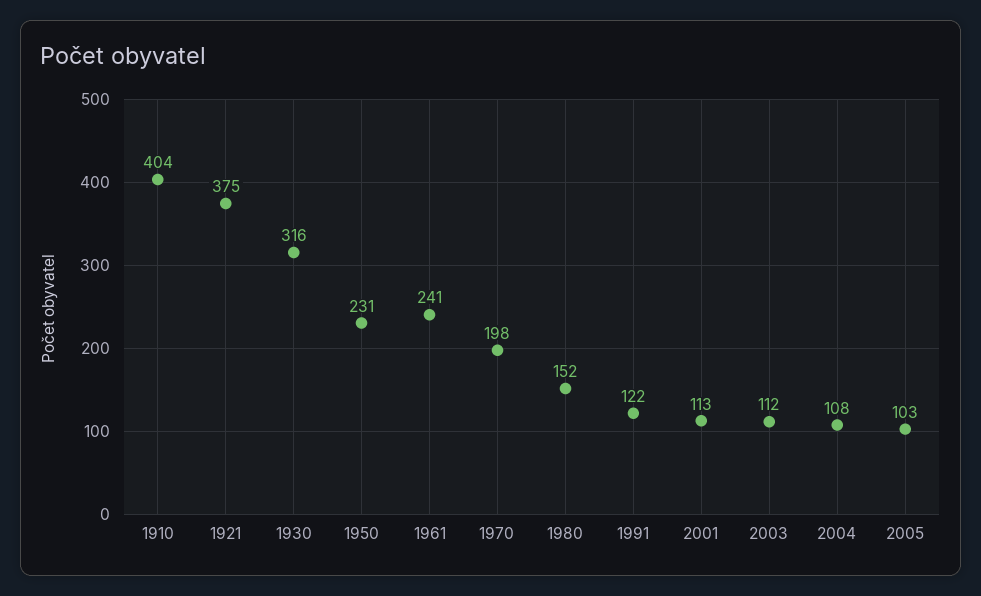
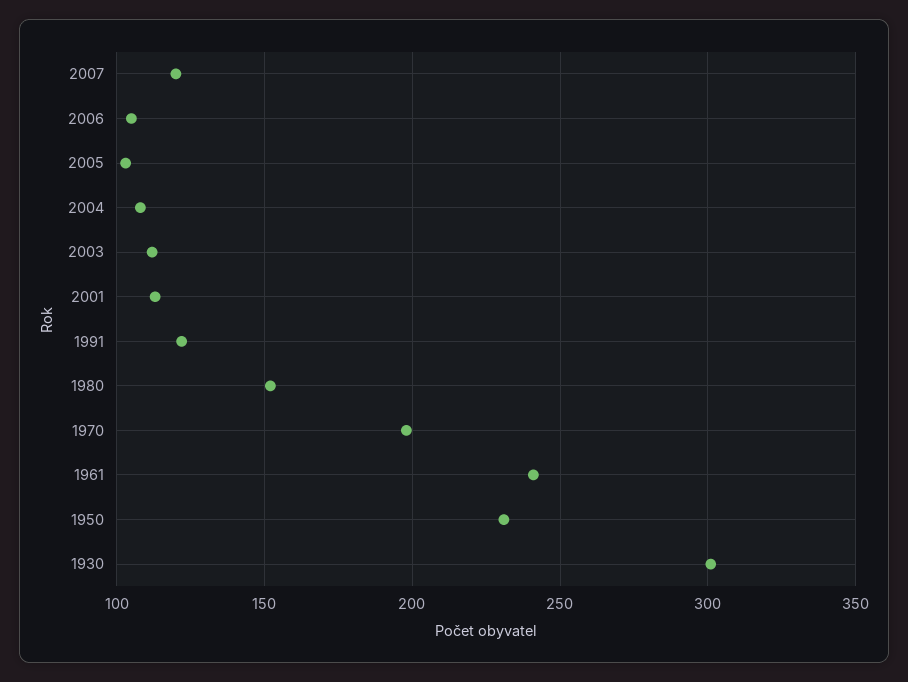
1910: 404 -> none
1921: 375 -> none
1930: 316 -> 300
2007: none -> 120
2006: none -> 105

